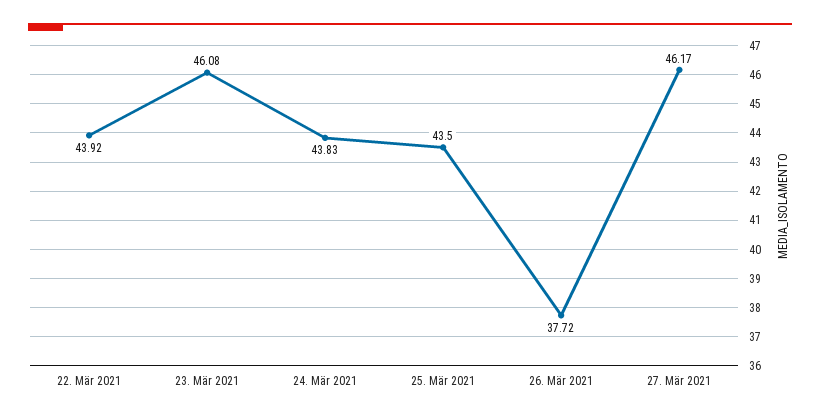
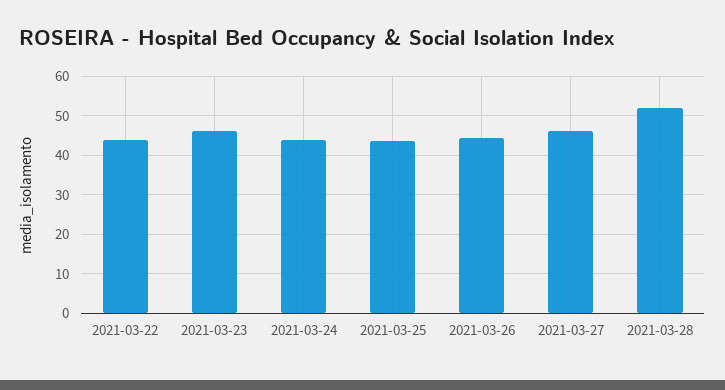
26. Mär 2021: 37.72 -> 44
2021-03-28: none -> 52

